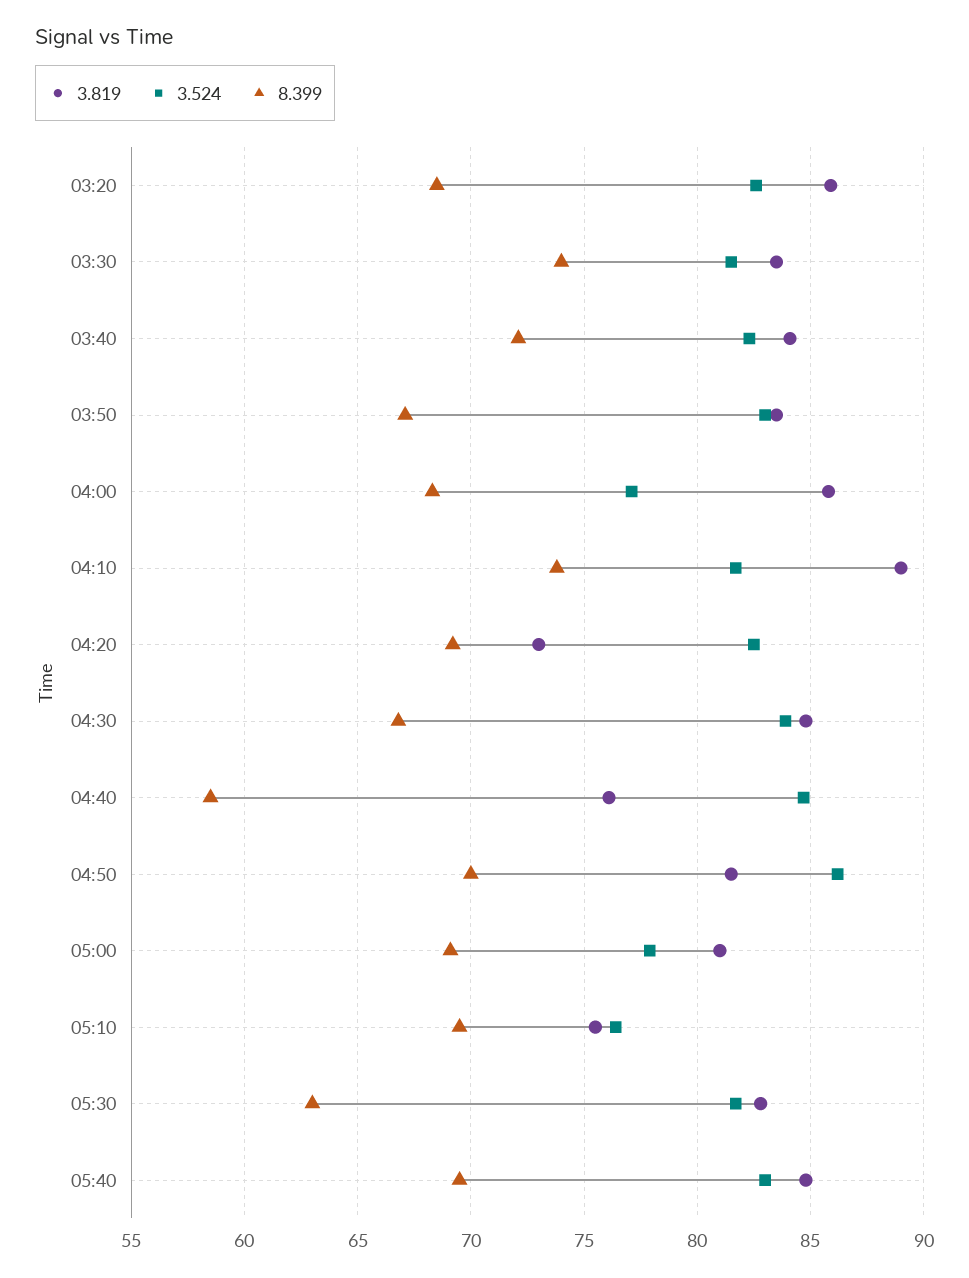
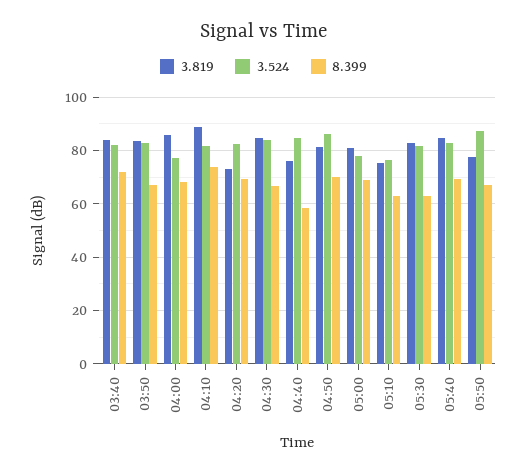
3.819, 03:20: 86 -> none
3.524, 03:20: 82.5 -> none
8.399, 03:20: 68.5 -> none
3.819, 03:30: 83.5 -> none
3.524, 03:30: 81.5 -> none
8.399, 03:30: 74 -> none
8.399, 05:10: 69.5 -> 62.5
3.819, 05:50: none -> 77.5
3.524, 05:50: none -> 87.5
8.399, 05:50: none -> 67.5

